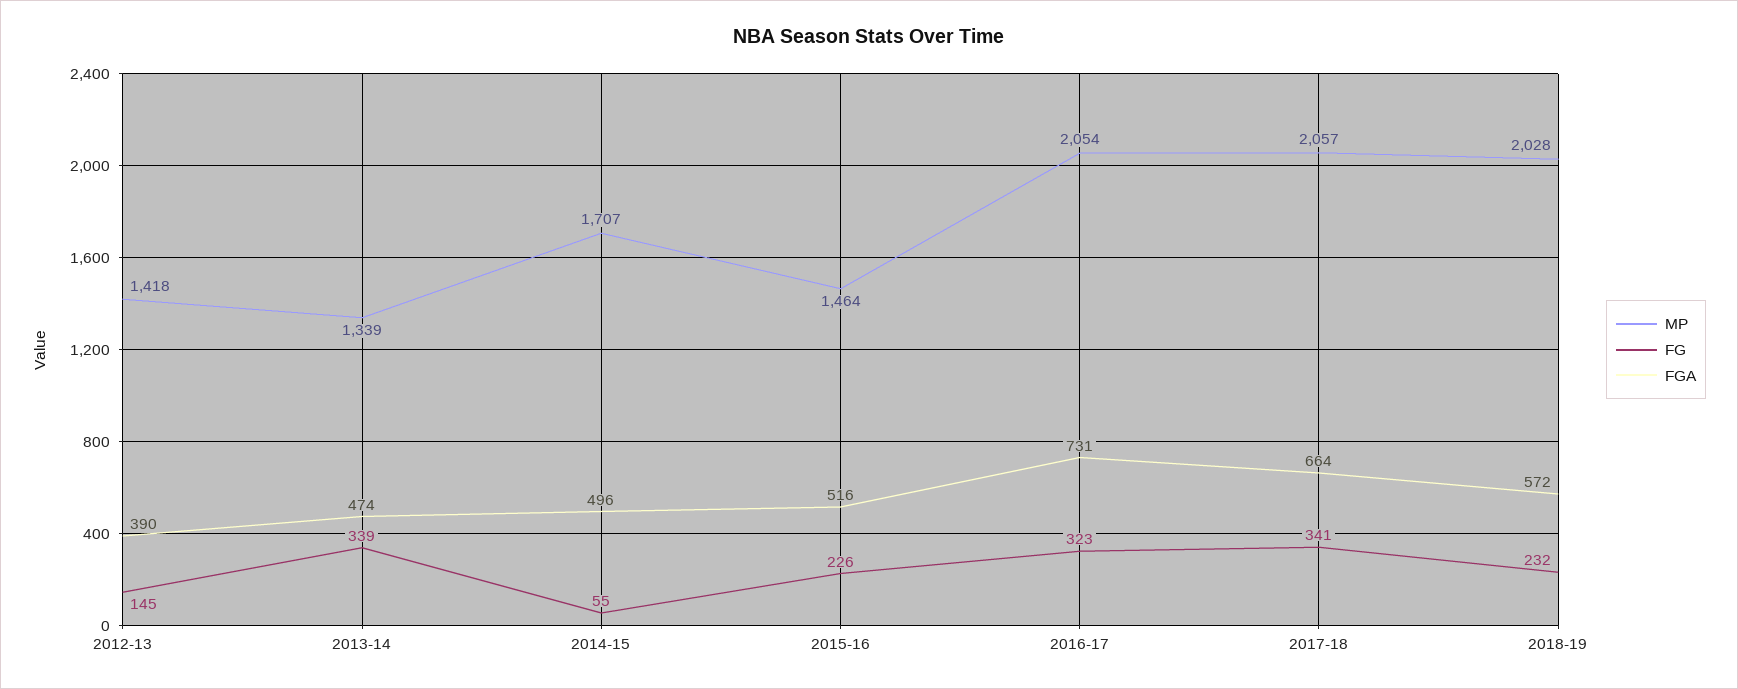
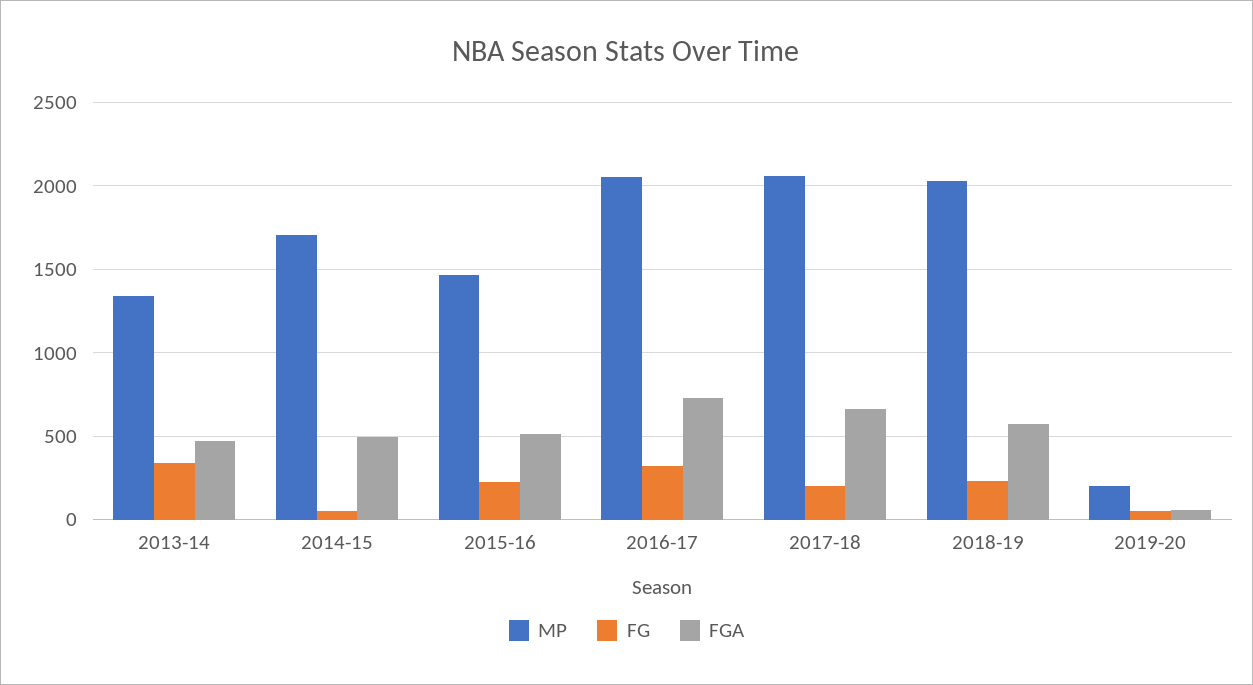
MP, 2012-13: 1418 -> none
FG, 2012-13: 145 -> none
FGA, 2012-13: 390 -> none
FG, 2017-18: 341 -> 200
MP, 2019-20: none -> 200
FG, 2019-20: none -> 50
FGA, 2019-20: none -> 50

